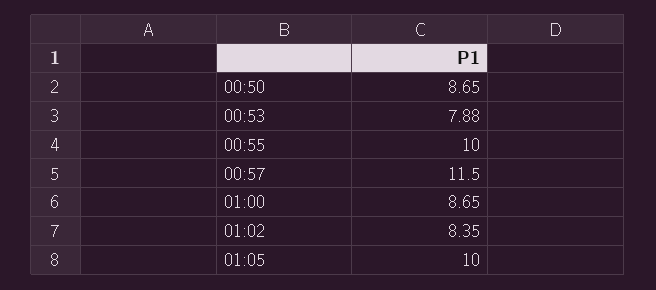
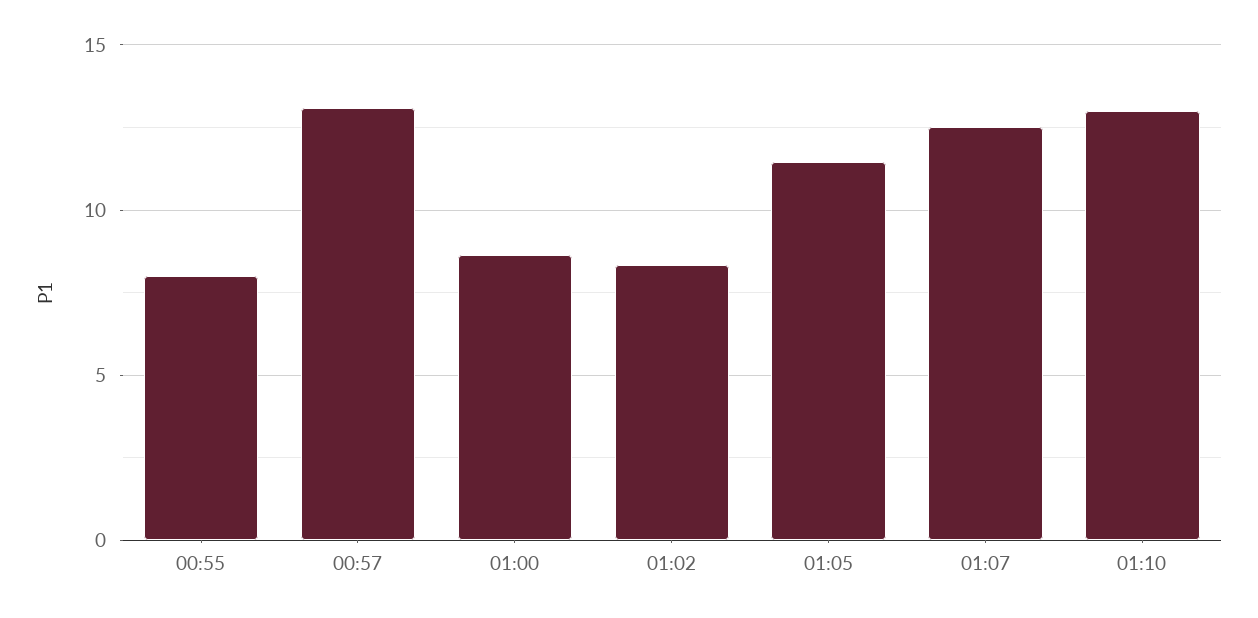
00:50: 8.65 -> none
00:53: 7.88 -> none
00:55: 10 -> 8
00:57: 11.5 -> 13
01:05: 10 -> 11.5
01:07: none -> 12.5
01:10: none -> 13

